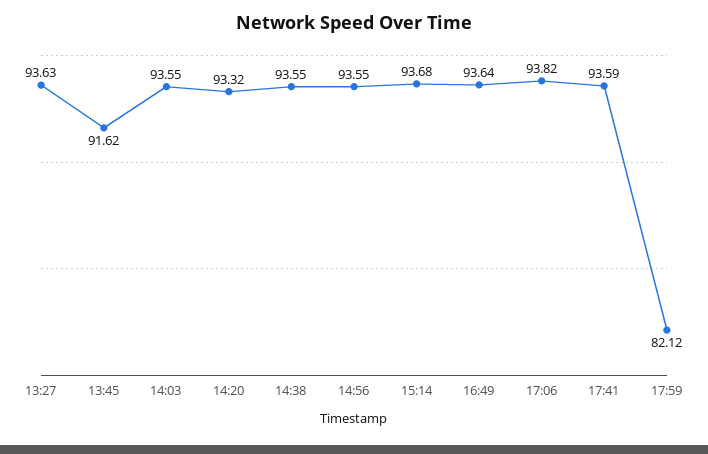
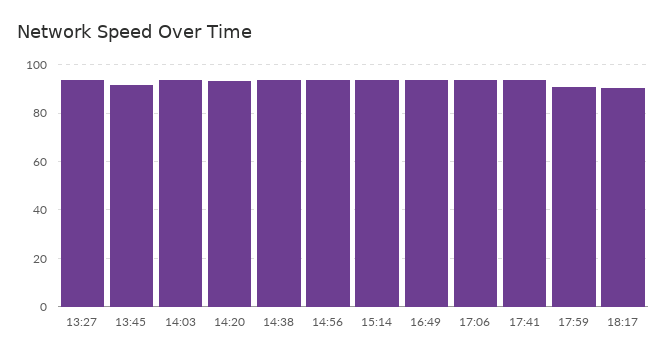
17:59: 82.12 -> 90
18:17: none -> 90

